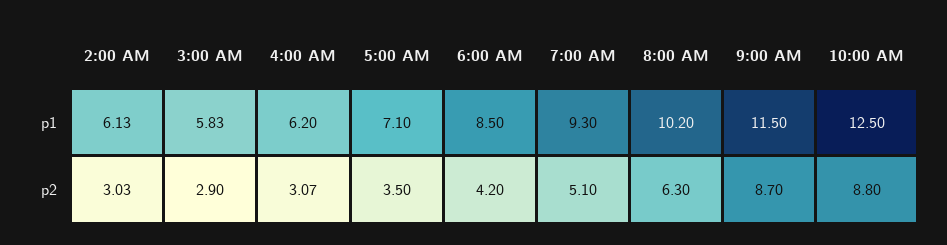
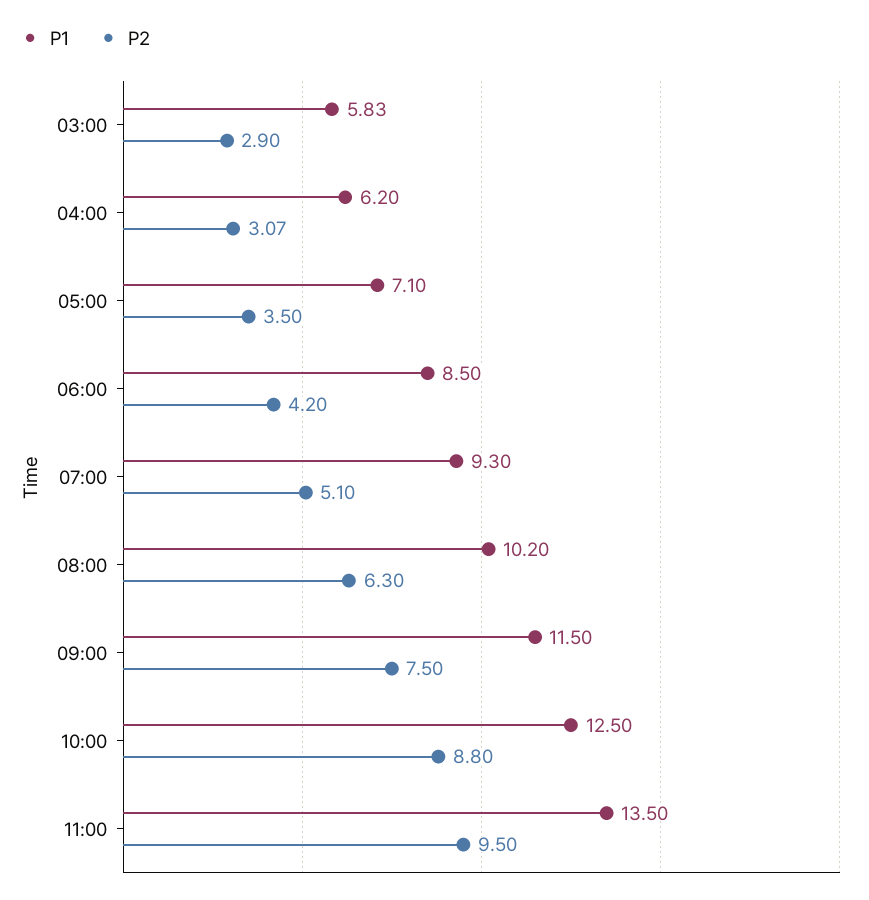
p1, 2:00 AM: 6.13 -> none
p2, 2:00 AM: 3.03 -> none
p2, 9:00 AM: 8.7 -> 7.5
p1, 11:00: none -> 13.5
p2, 11:00: none -> 9.5

